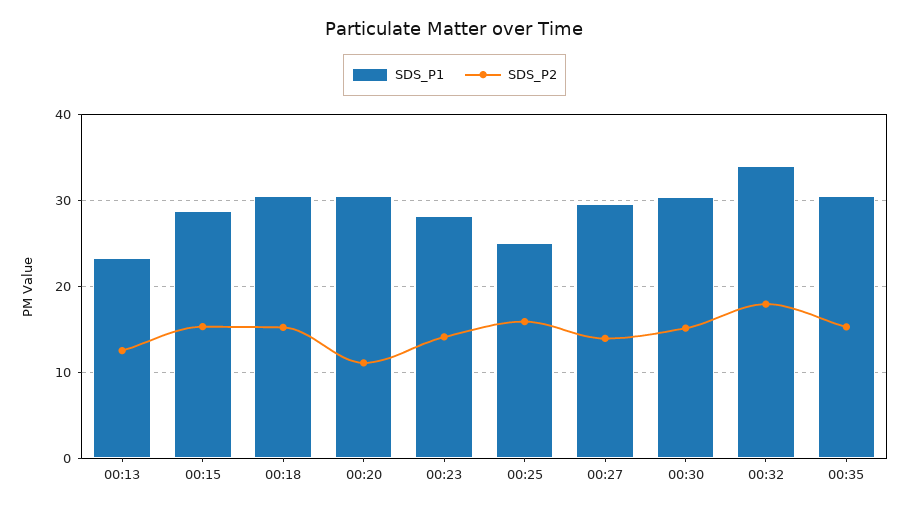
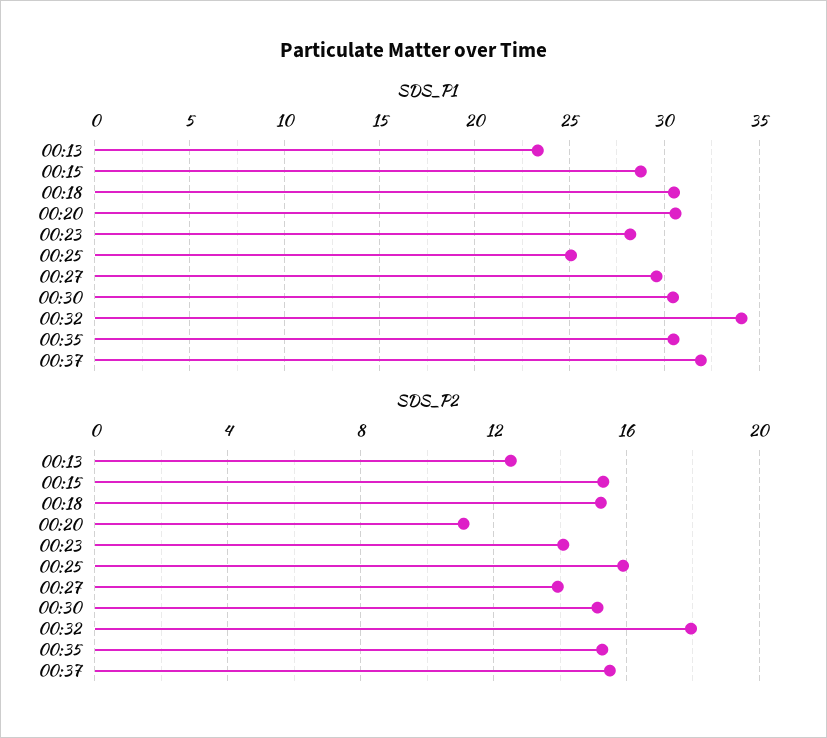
SDS_P1, 00:37: none -> 32
SDS_P2, 00:37: none -> 15.5

